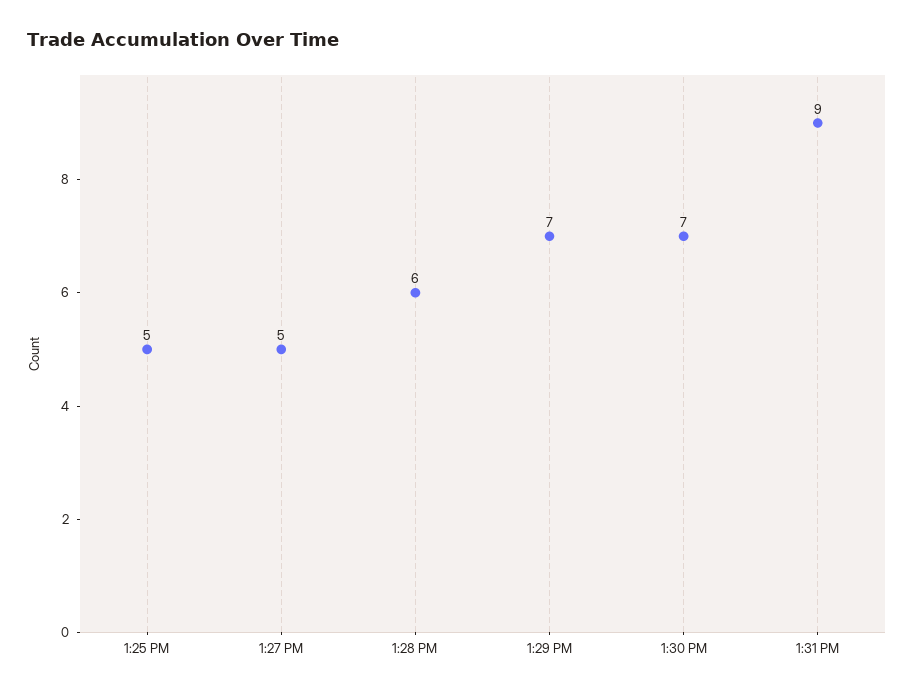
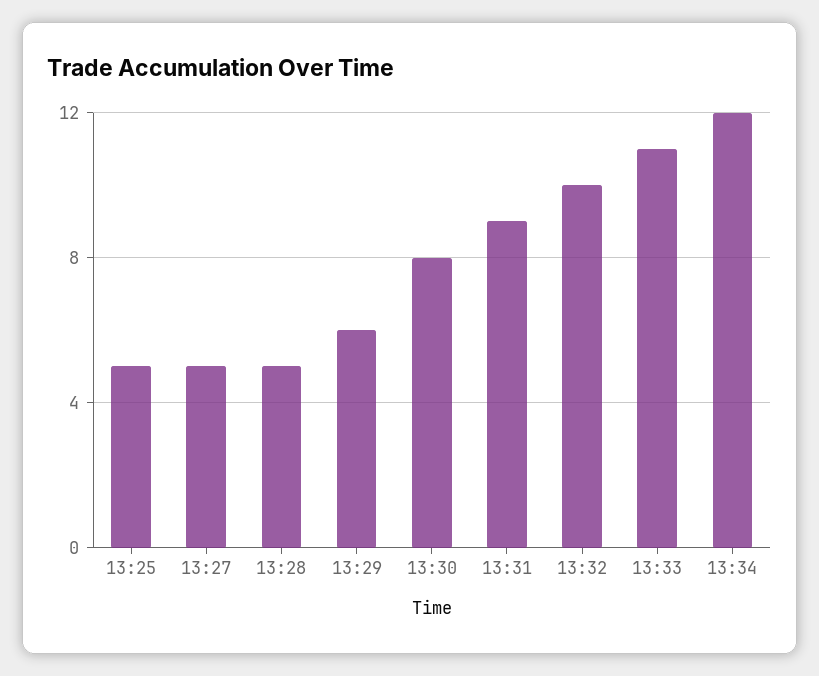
1:28 PM: 6 -> 5
1:29 PM: 7 -> 6
1:30 PM: 7 -> 8
13:32: none -> 10
13:33: none -> 11
13:34: none -> 12

